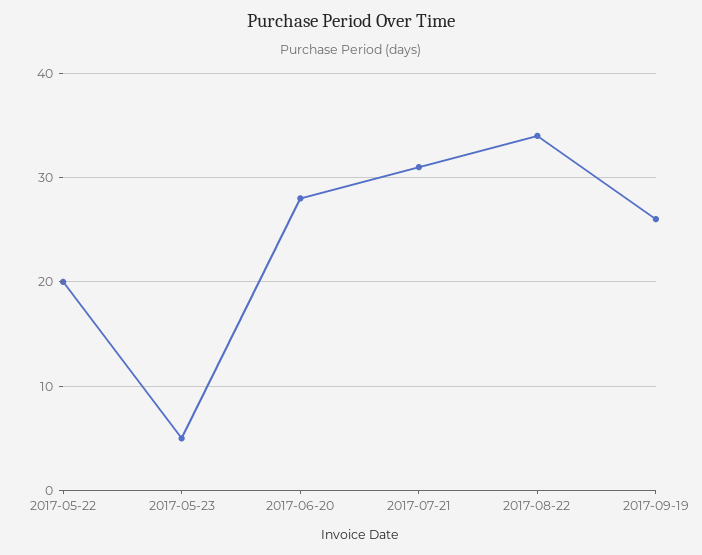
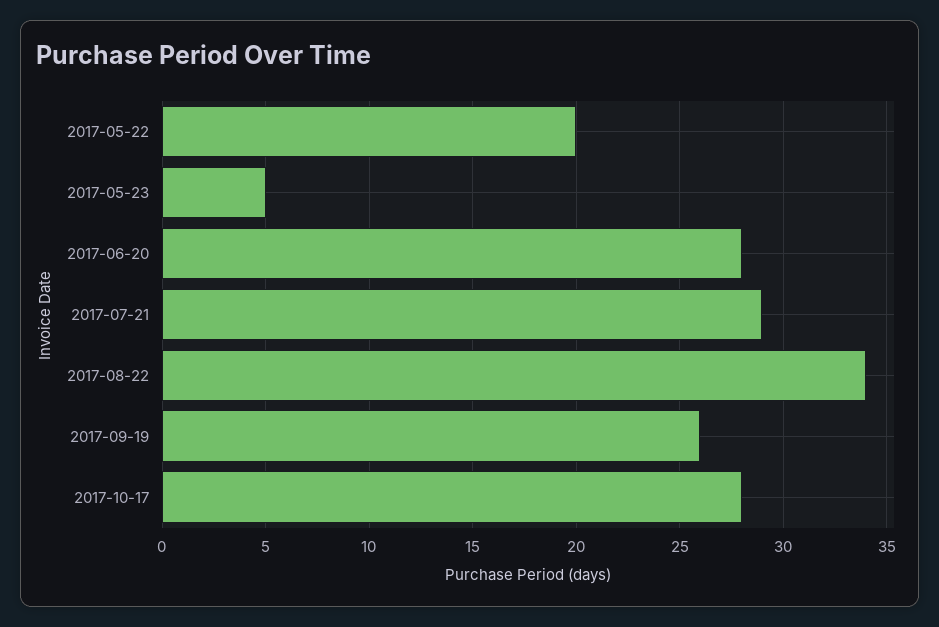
2017-07-21: 31 -> 29
2017-10-17: none -> 28

